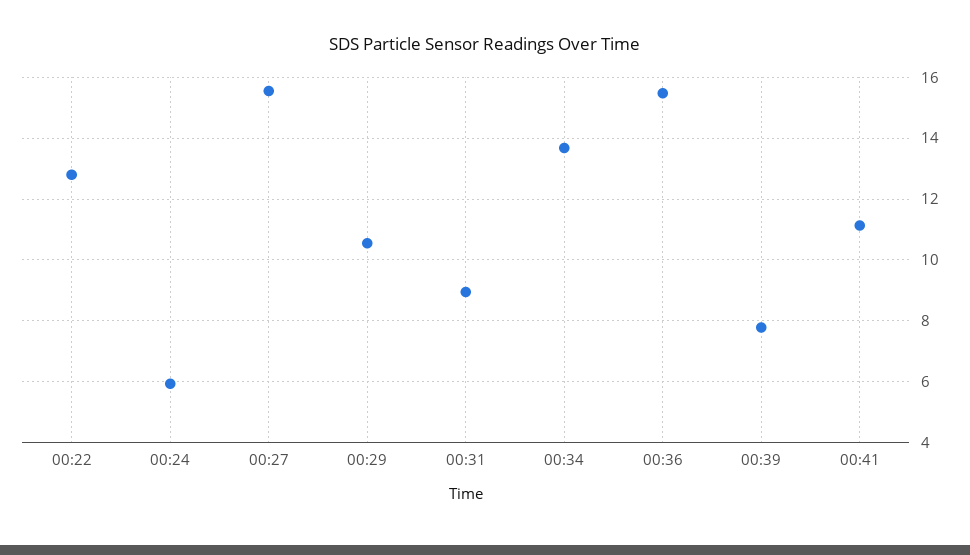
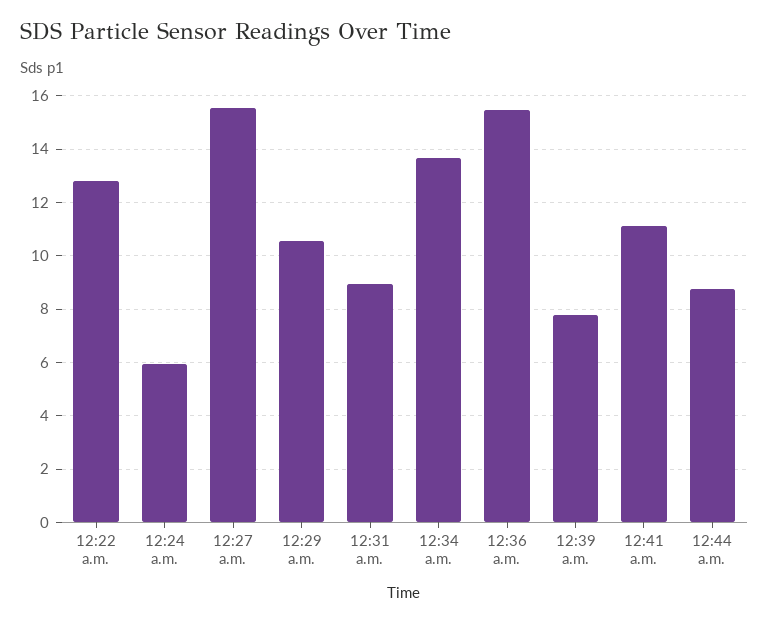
12:44 a.m.: none -> 8.75

